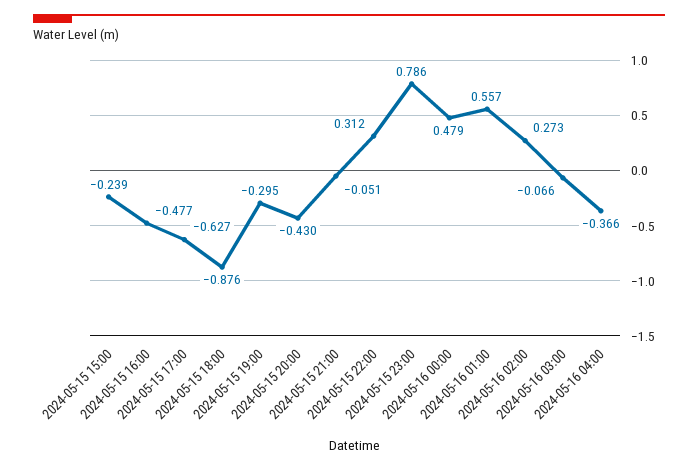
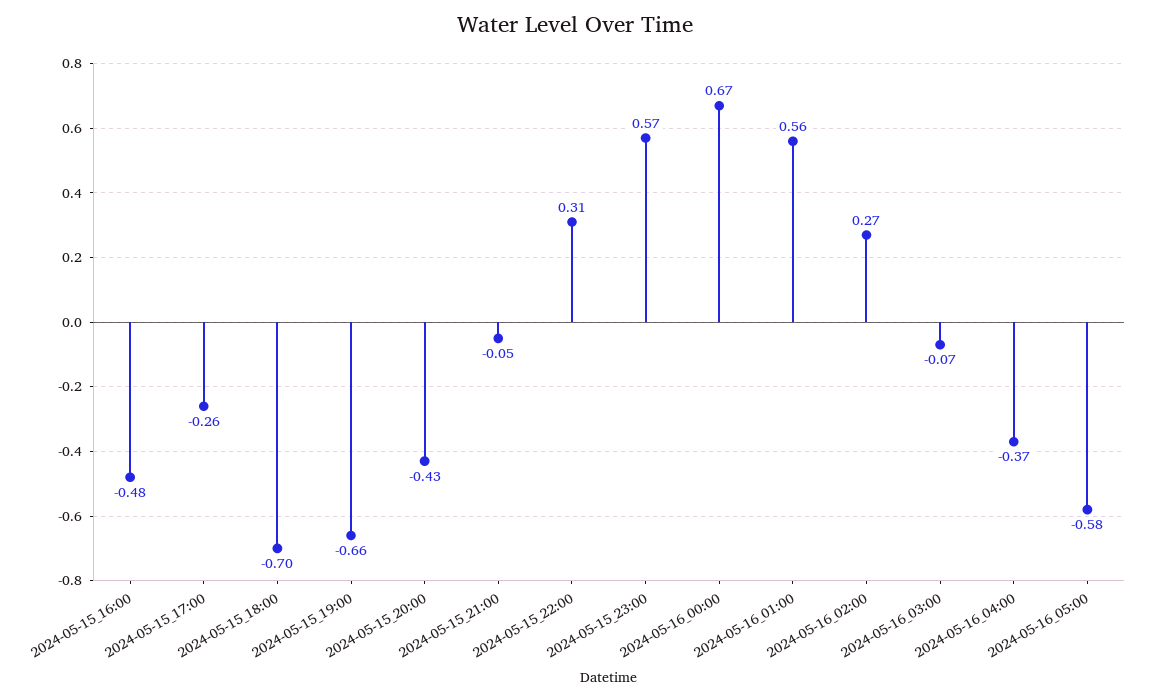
2024-05-15 15:00: -0.239 -> none
2024-05-15 17:00: -0.627 -> -0.26
2024-05-15 18:00: -0.876 -> -0.7
2024-05-15 19:00: -0.295 -> -0.66
2024-05-15 23:00: 0.786 -> 0.57
2024-05-16 00:00: 0.479 -> 0.67
2024-05-16_05:00: none -> -0.58

